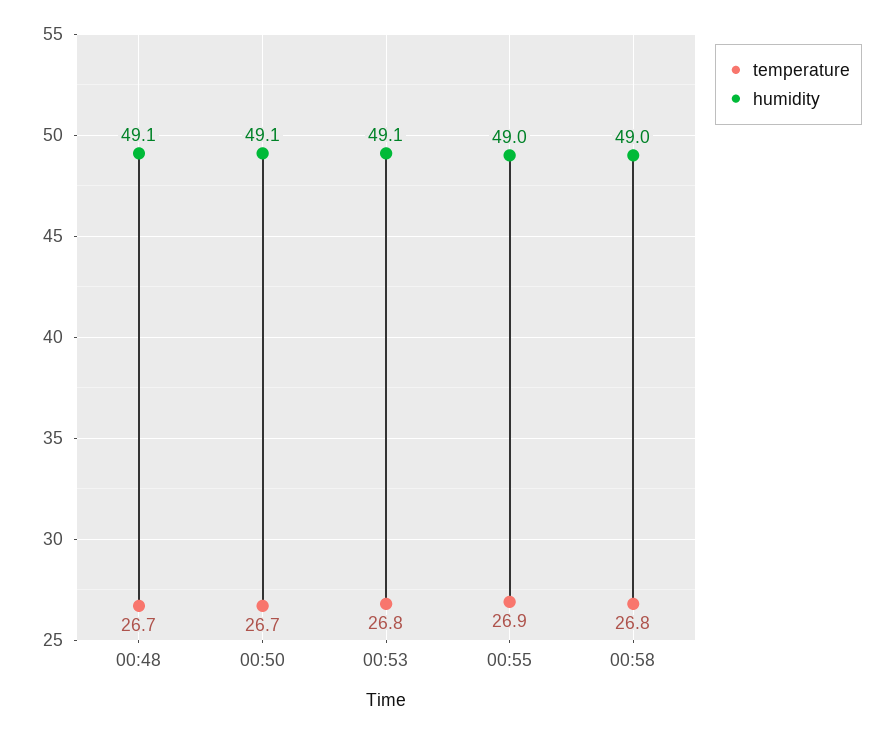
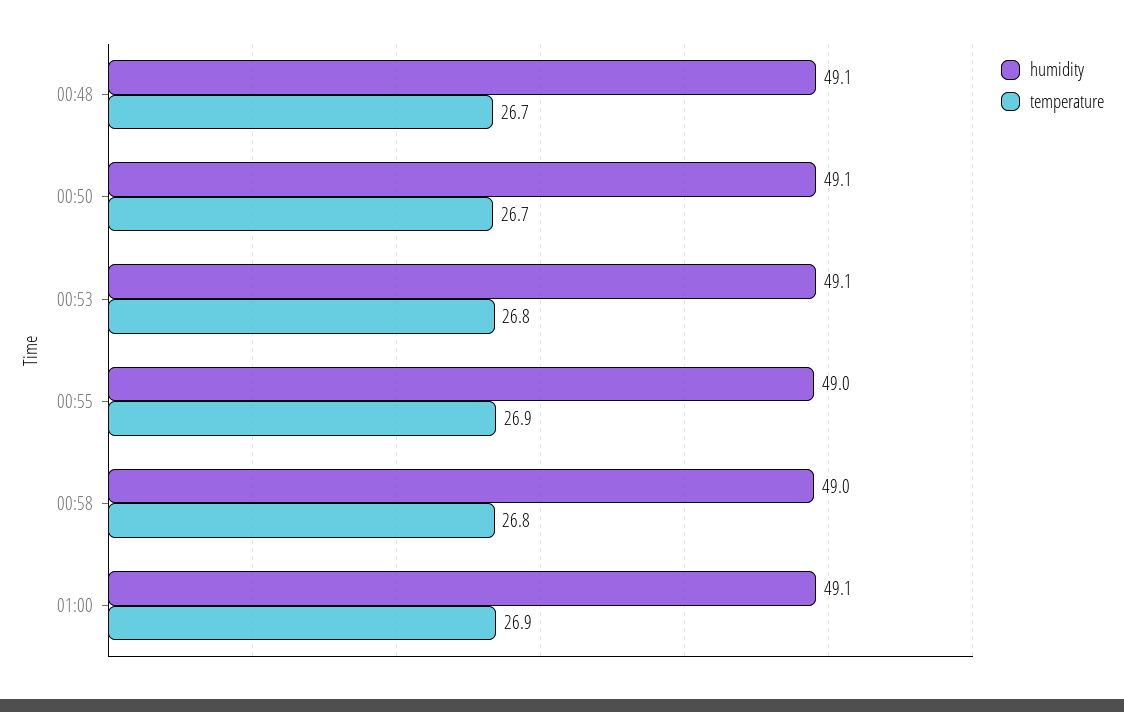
humidity, 01:00: none -> 49.1
temperature, 01:00: none -> 26.9

